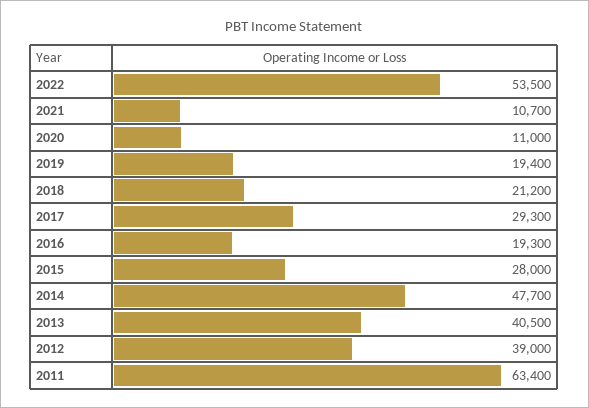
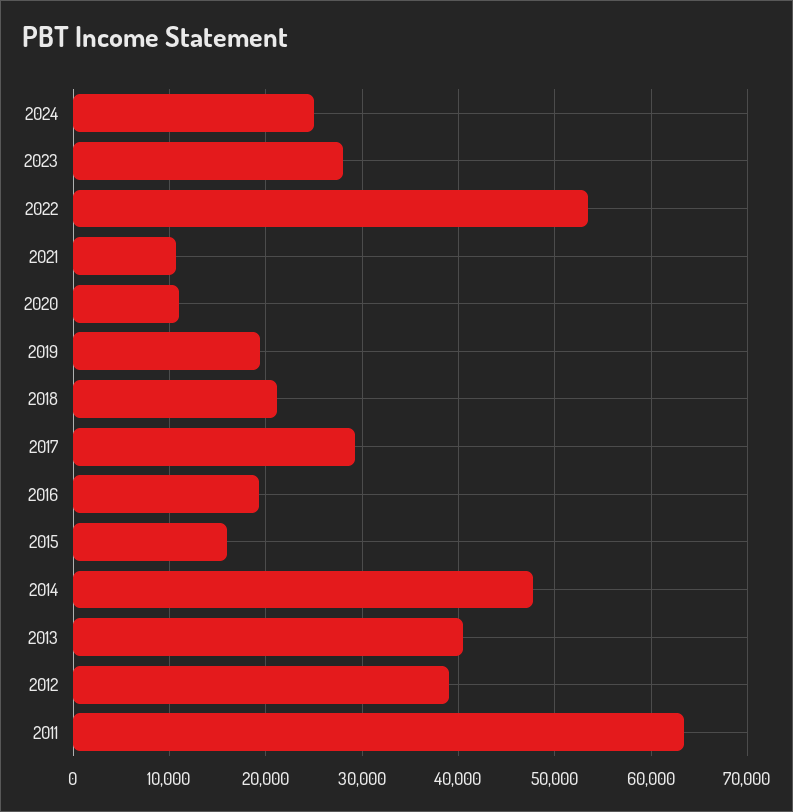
2015: 28000 -> 16000
2024: none -> 25000
2023: none -> 28000

